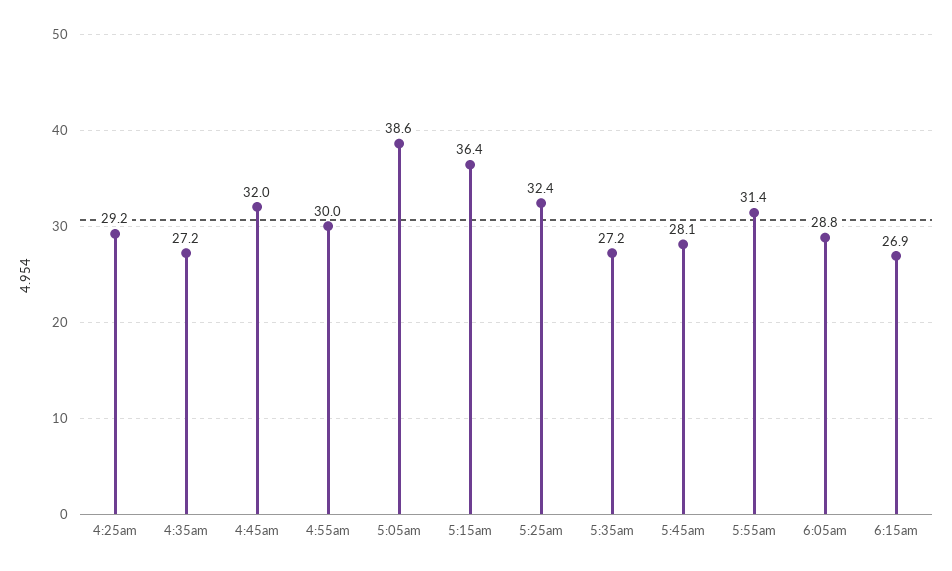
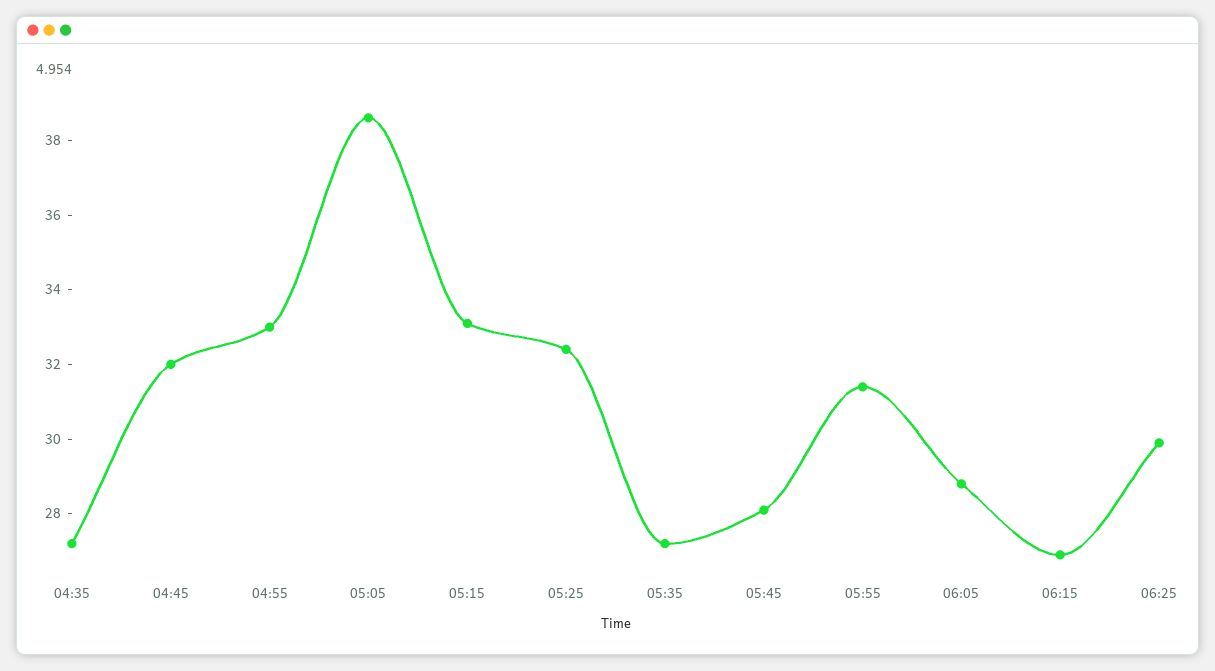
4:25am: 29.2 -> none
4:55am: 30 -> 33
5:15am: 36.4 -> 33
06:25: none -> 30

